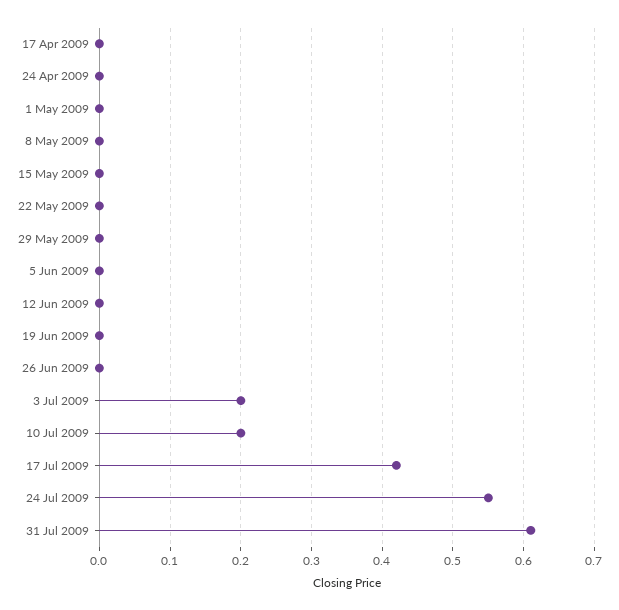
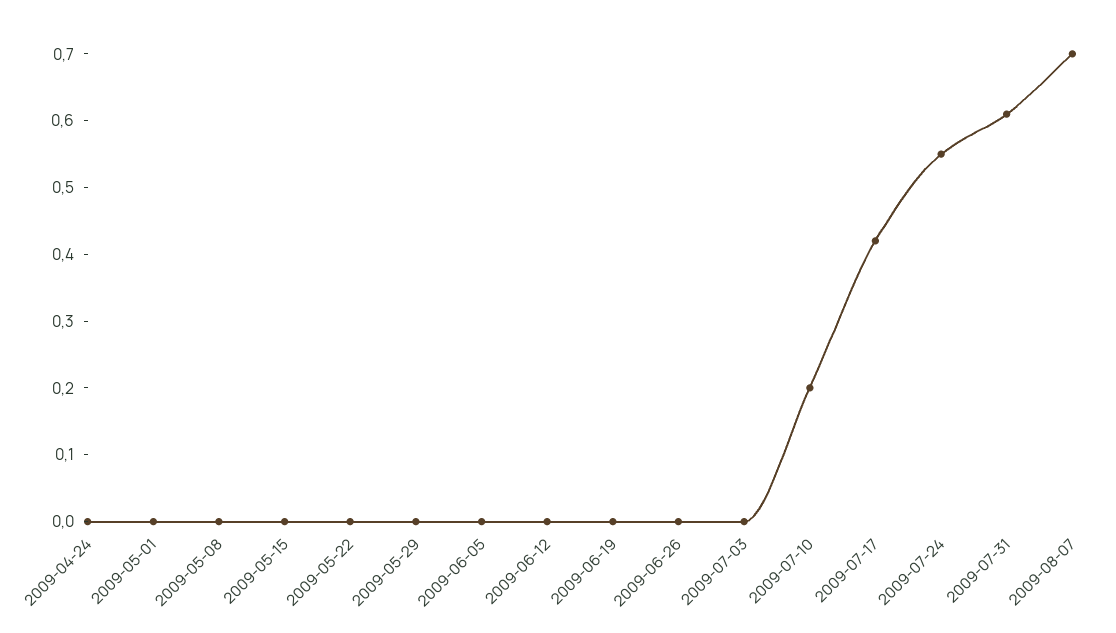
17 Apr 2009: 0 -> none
3 Jul 2009: 0.2 -> 0
2009-08-07: none -> 0.7

